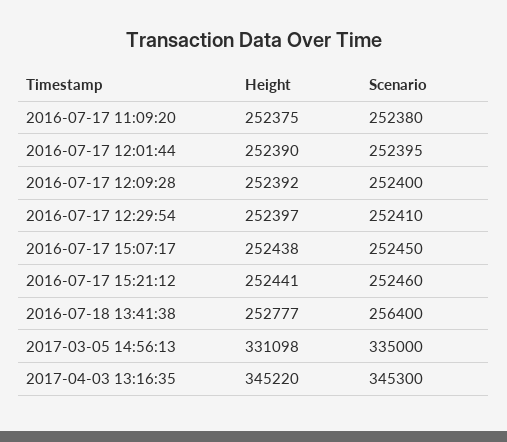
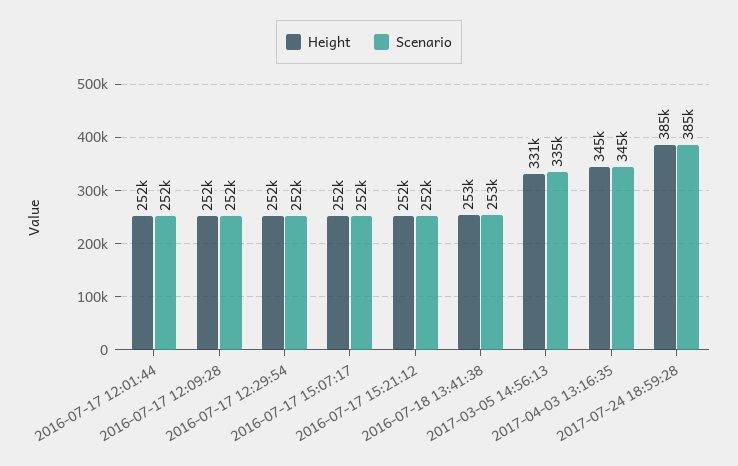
Height, 2016-07-17 11:09:20: 252375 -> none
Scenario, 2016-07-17 11:09:20: 252380 -> none
Scenario, 2016-07-18 13:41:38: 256400 -> 253000
Height, 2017-07-24 18:59:28: none -> 385000
Scenario, 2017-07-24 18:59:28: none -> 385000

